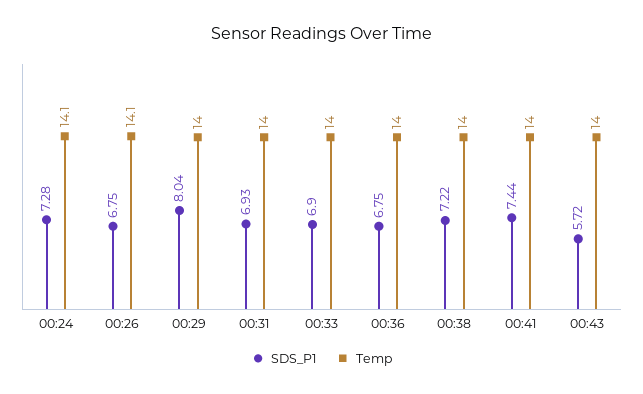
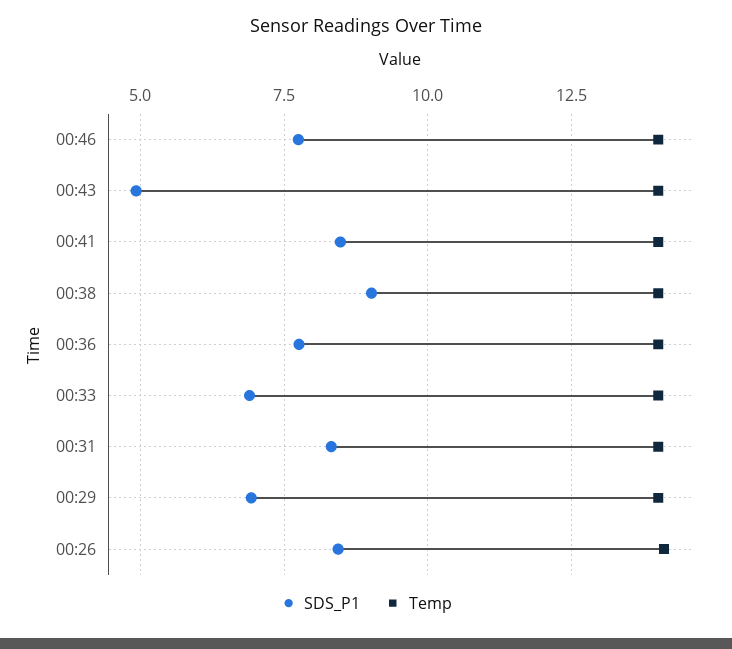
SDS_P1, 00:24: 7.28 -> none
Temp, 00:24: 14.1 -> none
SDS_P1, 00:26: 6.75 -> 8.5
SDS_P1, 00:29: 8.04 -> 7
SDS_P1, 00:31: 6.93 -> 8.25
SDS_P1, 00:36: 6.75 -> 7.75
SDS_P1, 00:38: 7.22 -> 9
SDS_P1, 00:41: 7.44 -> 8.5
SDS_P1, 00:43: 5.72 -> 5
SDS_P1, 00:46: none -> 7.75
Temp, 00:46: none -> 14

